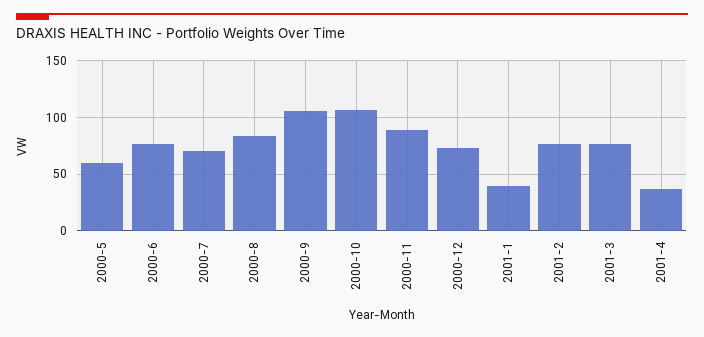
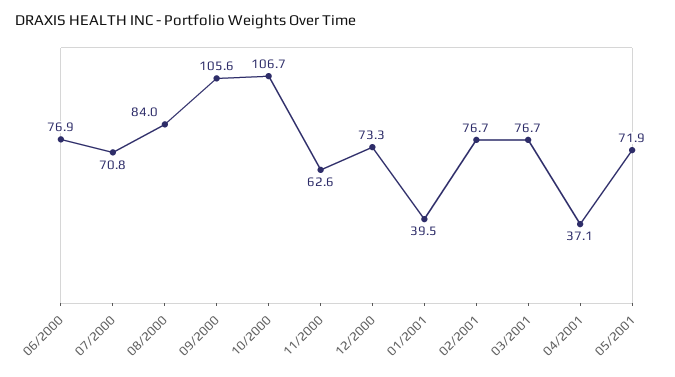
2000-5: 60 -> none
2000-11: 90 -> 62.6
05/2001: none -> 71.9

